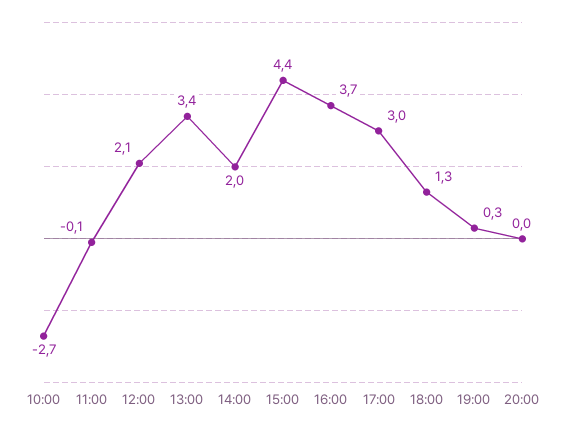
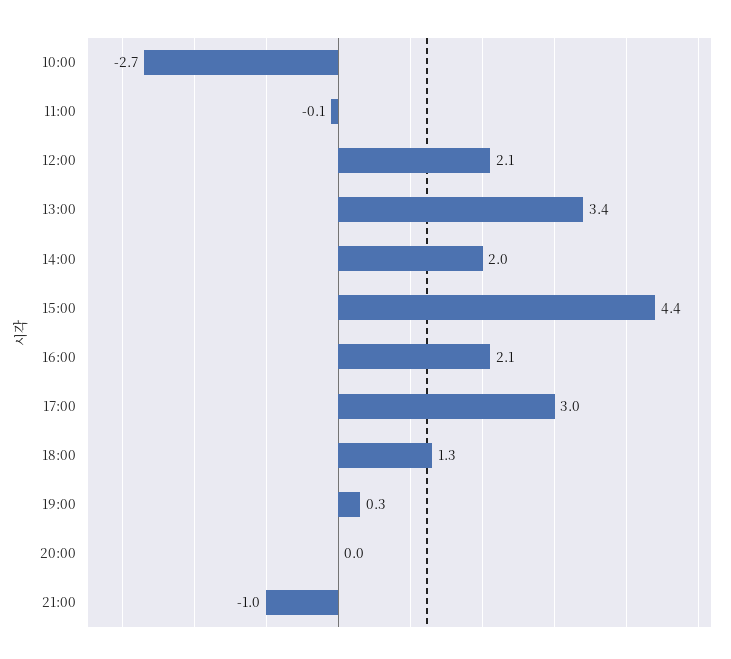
16:00: 3.7 -> 2.1
21:00: none -> -1

